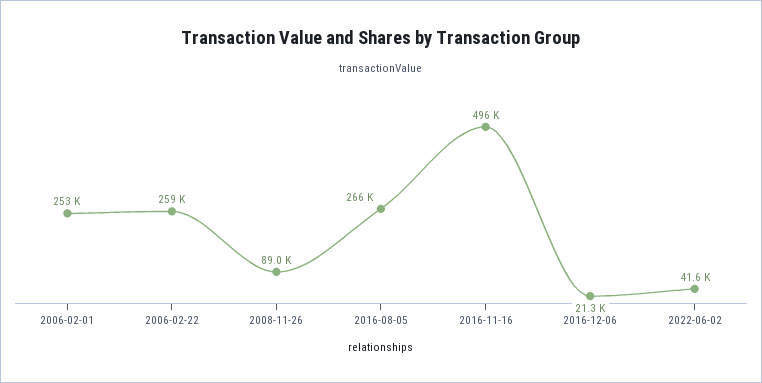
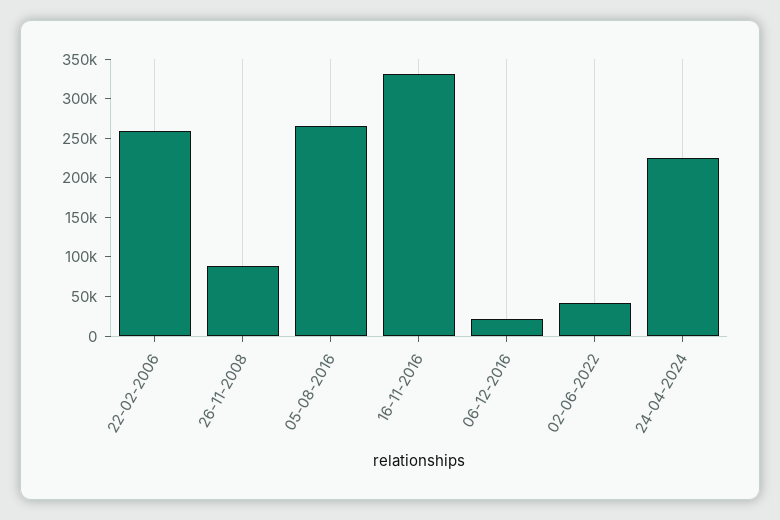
2006-02-01: 253000 -> none
2016-11-16: 496000 -> 325000
24-04-2024: none -> 225000

